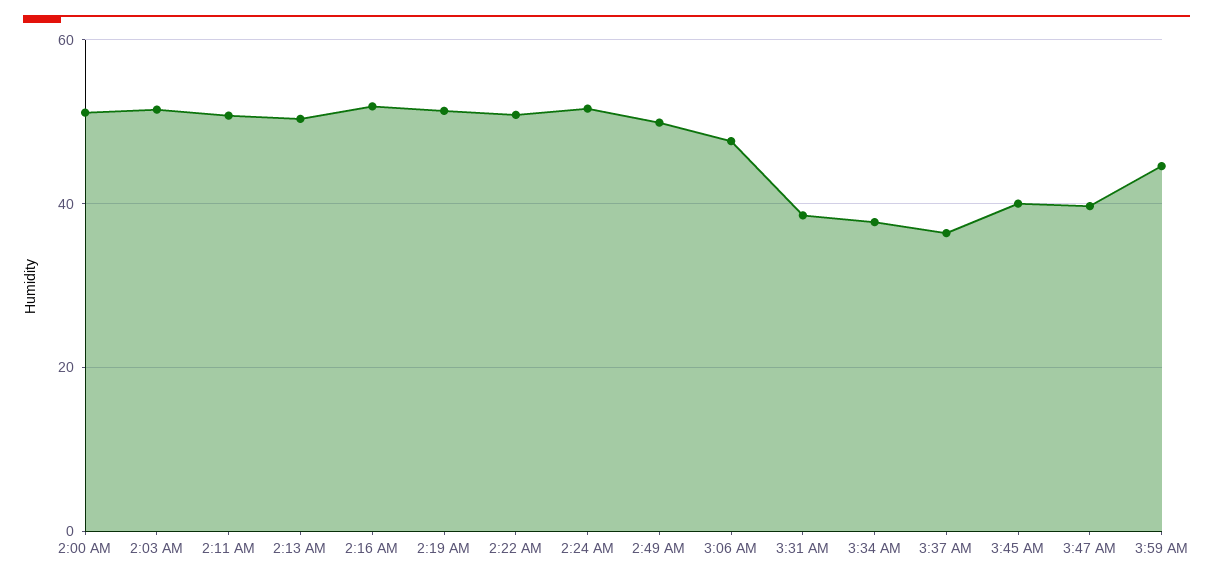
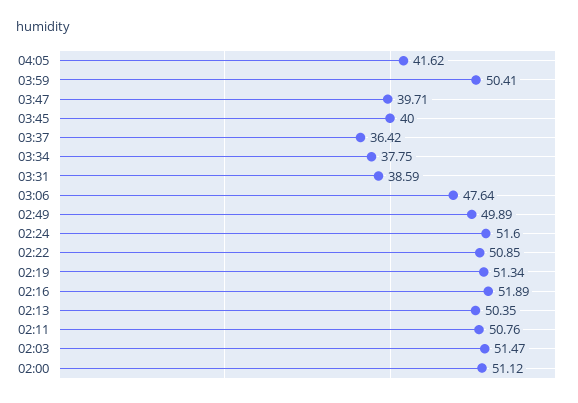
3:59 AM: 44 -> 50.41
04:05: none -> 41.62

